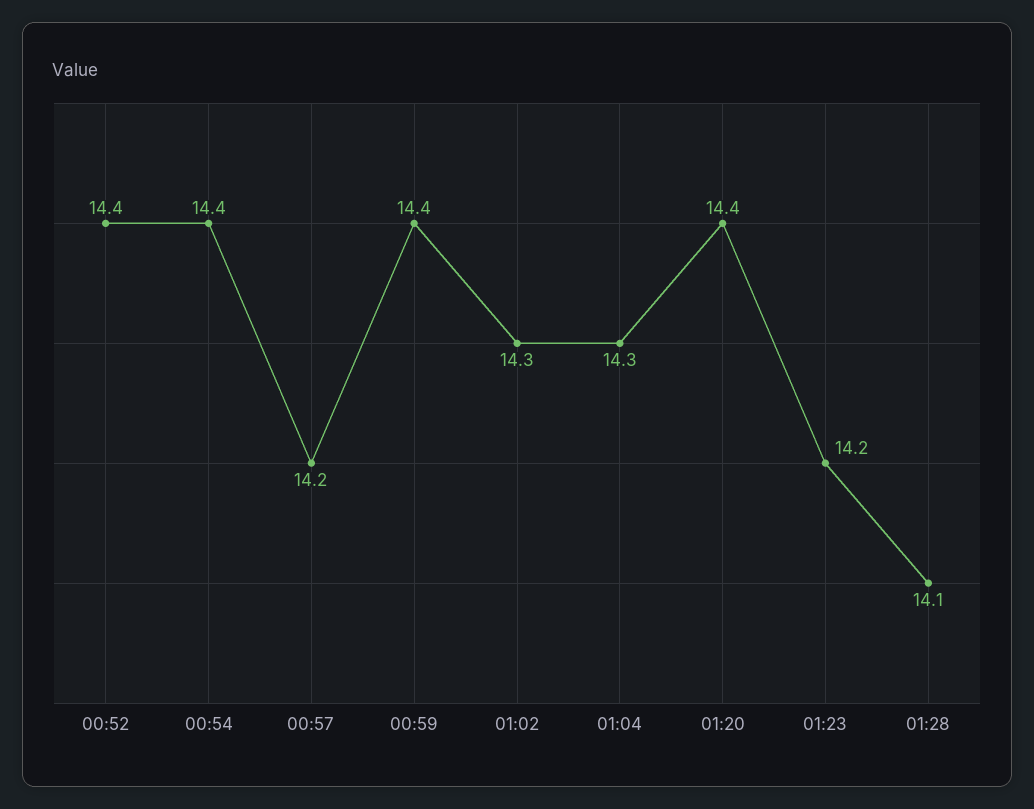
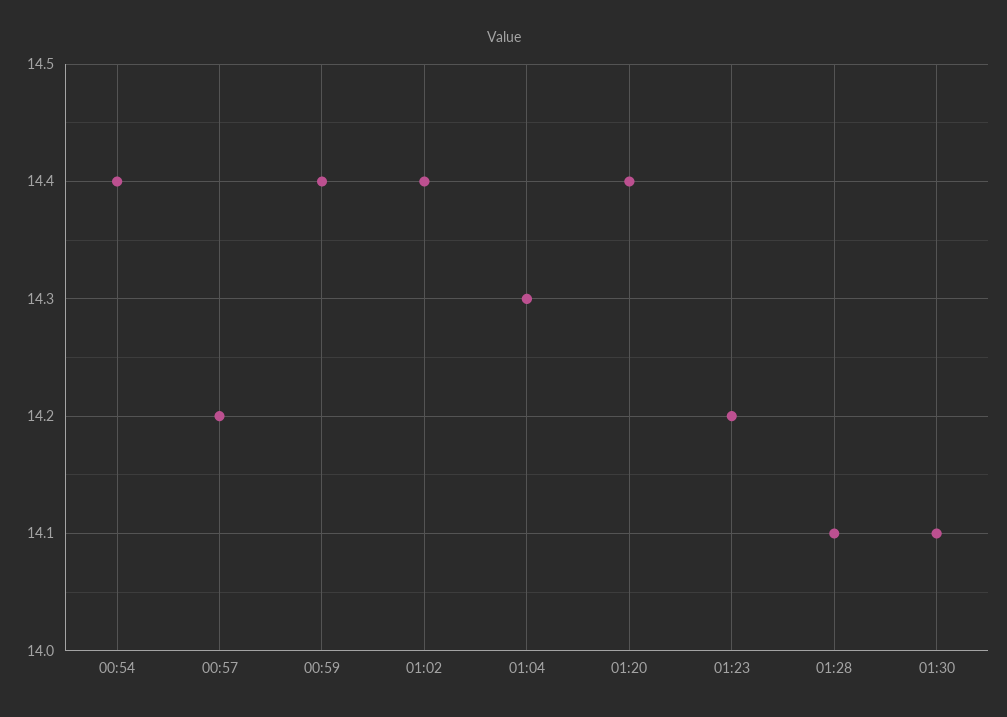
00:52: 14.4 -> none
01:02: 14.3 -> 14.4
01:30: none -> 14.1

